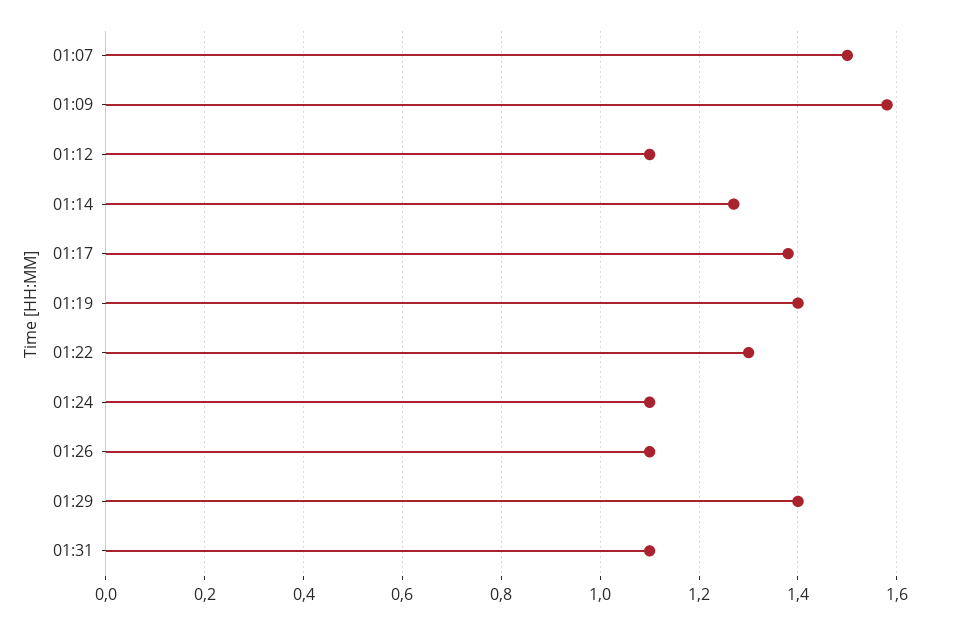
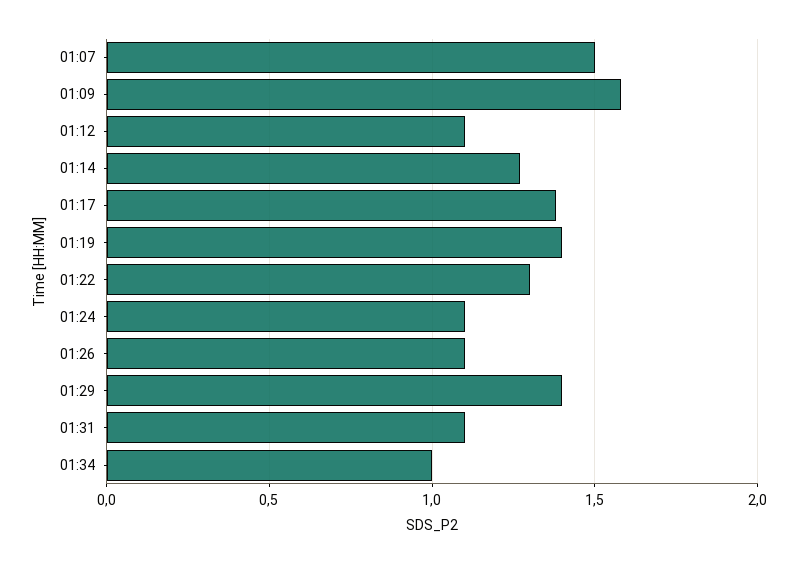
01:34: none -> 1

